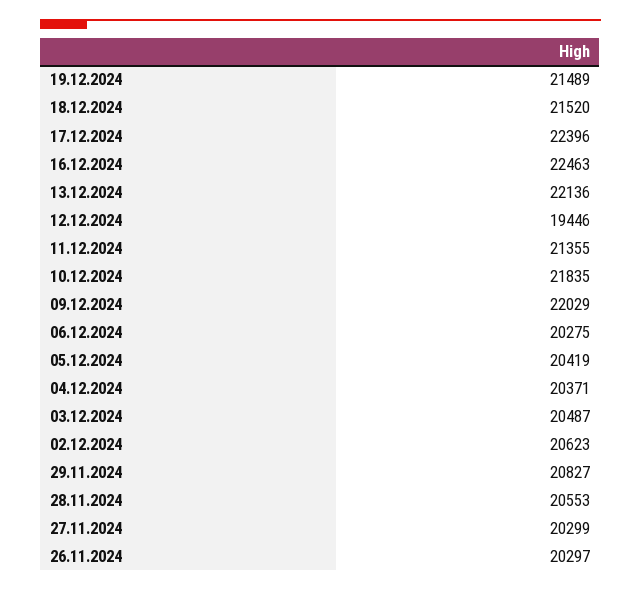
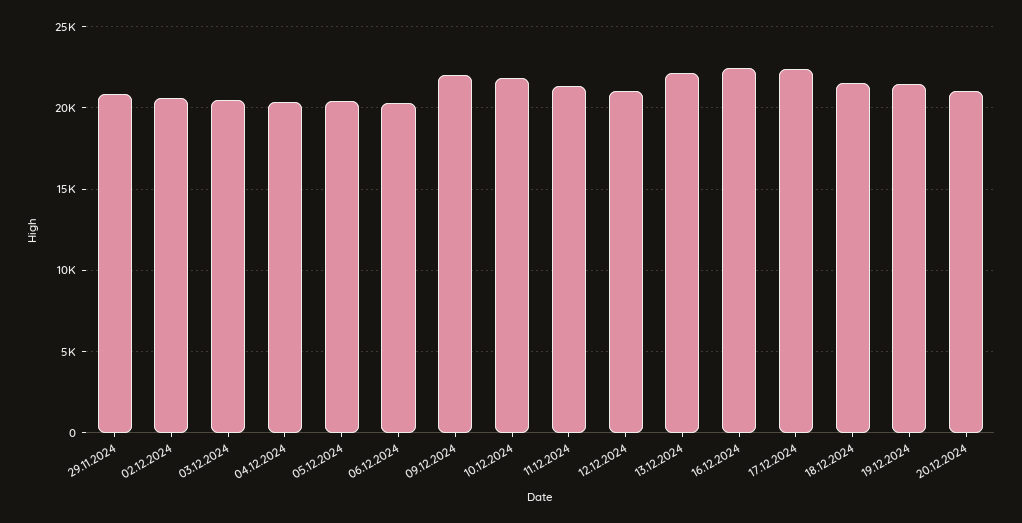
12.12.2024: 19446 -> 21000
28.11.2024: 20553 -> none
27.11.2024: 20299 -> none
26.11.2024: 20297 -> none
20.12.2024: none -> 21000

